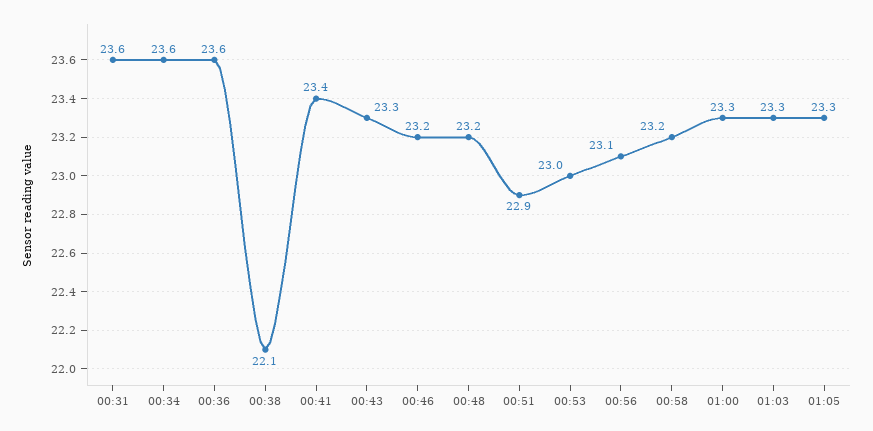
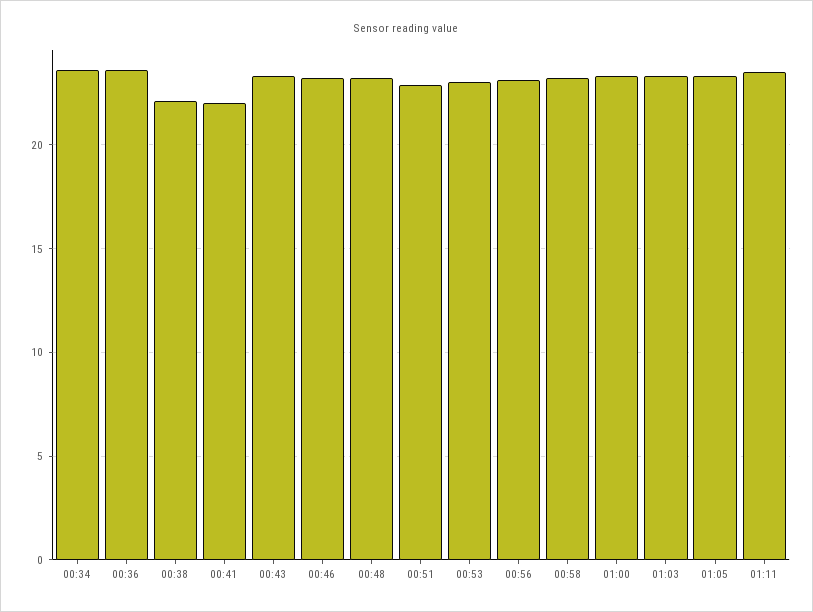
00:31: 23.6 -> none
00:41: 23.4 -> 22
01:11: none -> 23.5

